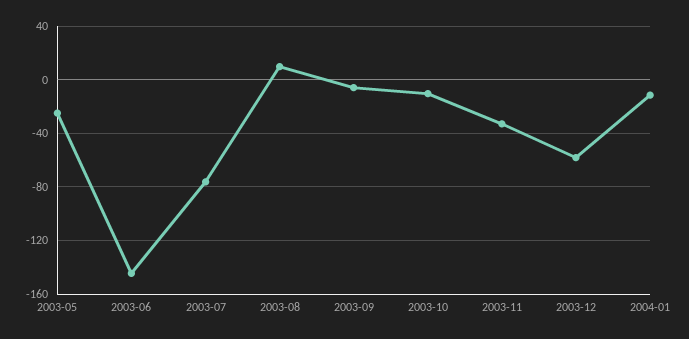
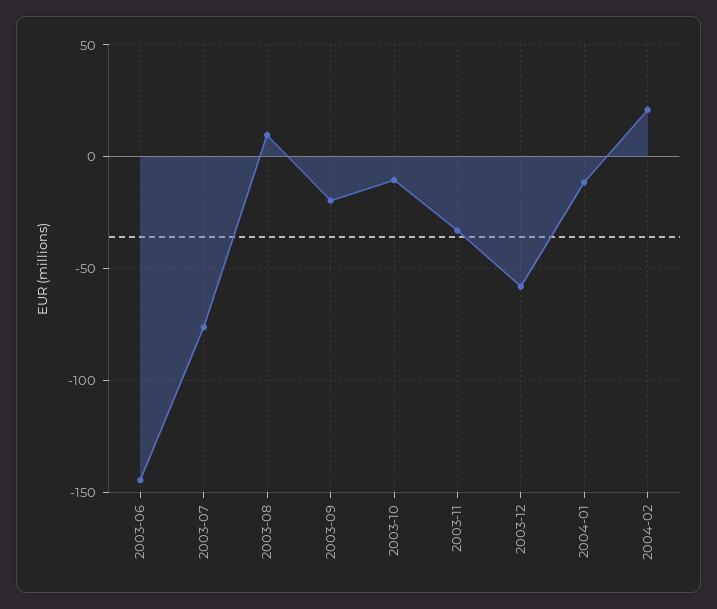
2003-05: -25 -> none
2003-09: -5 -> -20
2004-02: none -> 20

